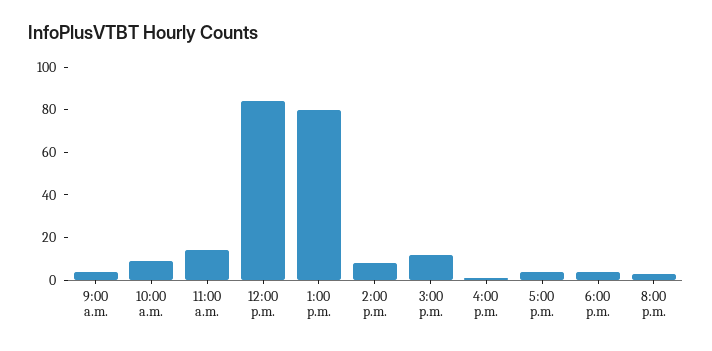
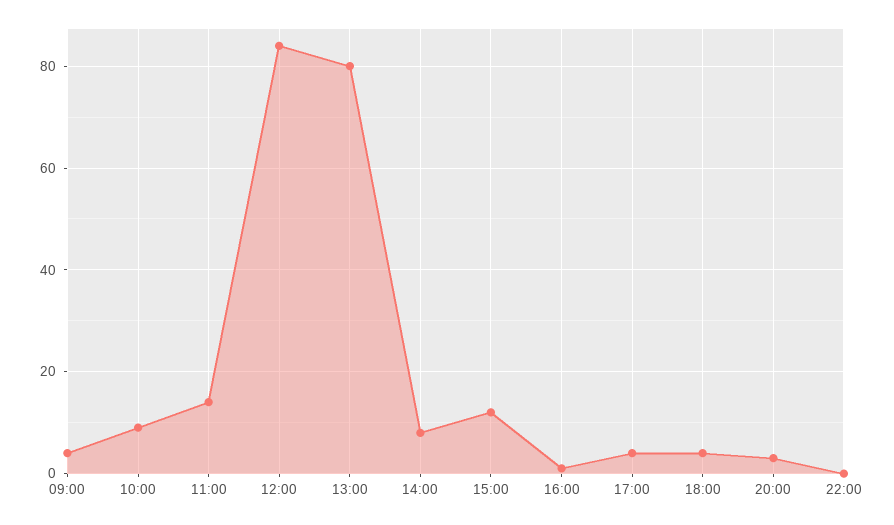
22:00: none -> 0

